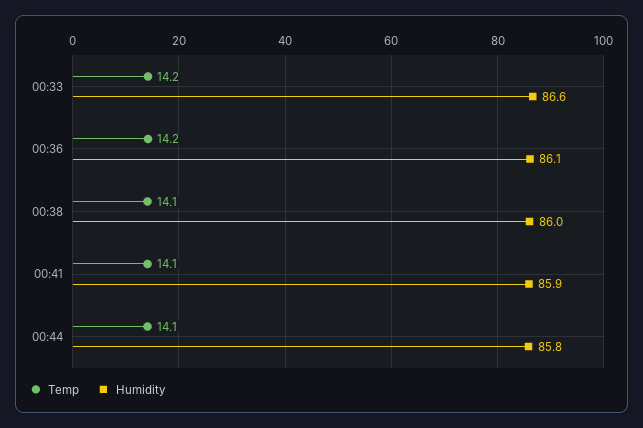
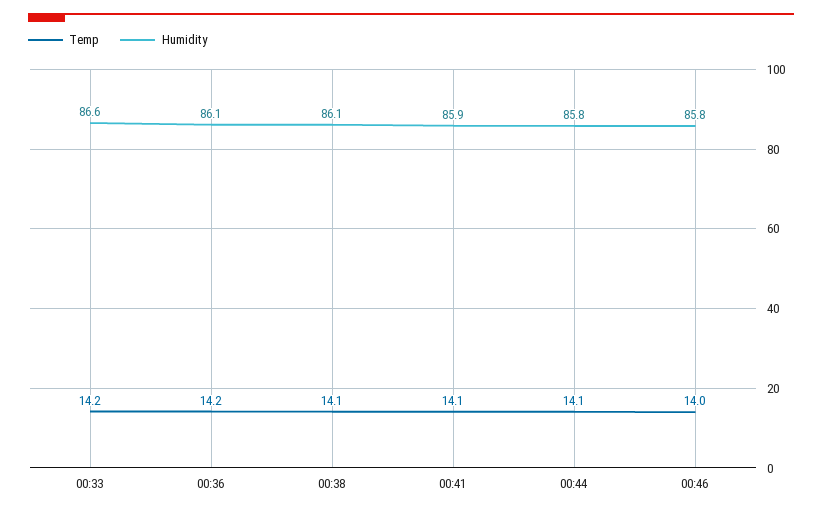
Humidity, 00:38: 86 -> 86.1
Temp, 00:46: none -> 14
Humidity, 00:46: none -> 85.8

